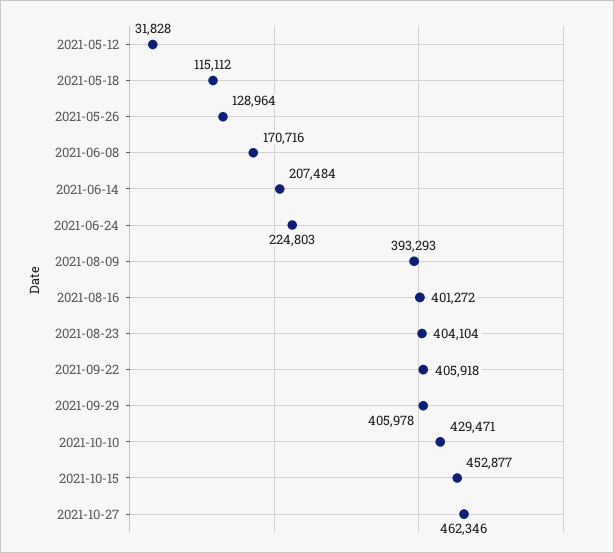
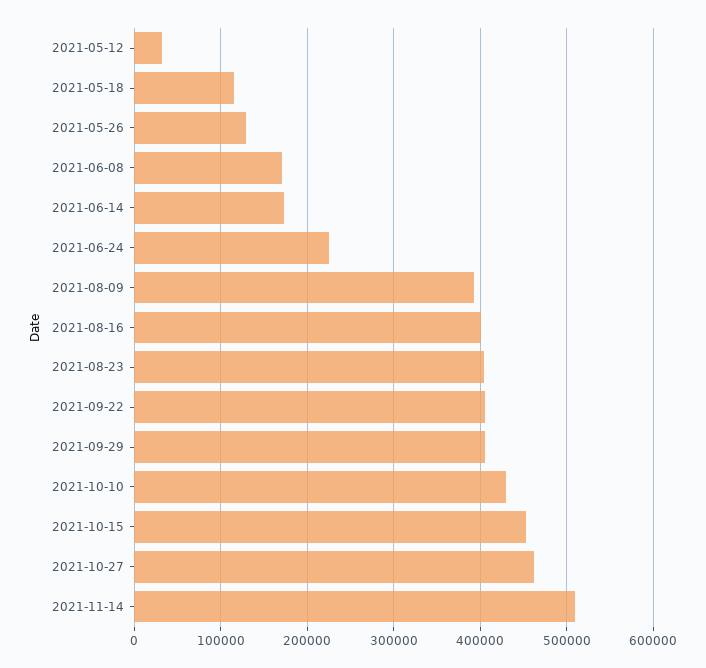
2021-06-14: 207484 -> 170000
2021-11-14: none -> 510000

